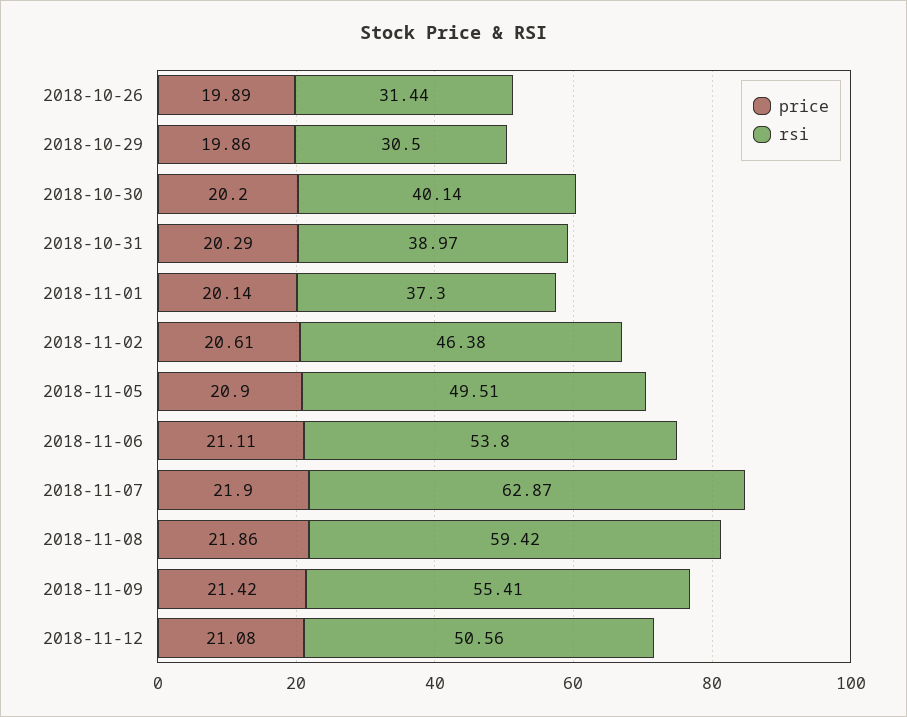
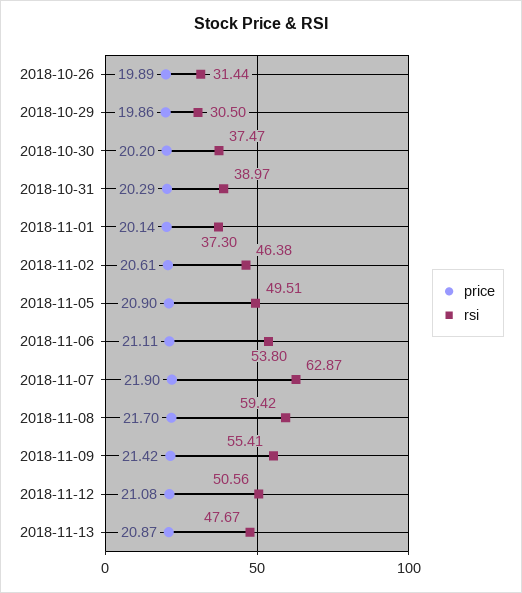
rsi, 2018-10-30: 40.14 -> 37.47
price, 2018-11-08: 21.86 -> 21.7
price, 2018-11-13: none -> 20.87
rsi, 2018-11-13: none -> 47.67

